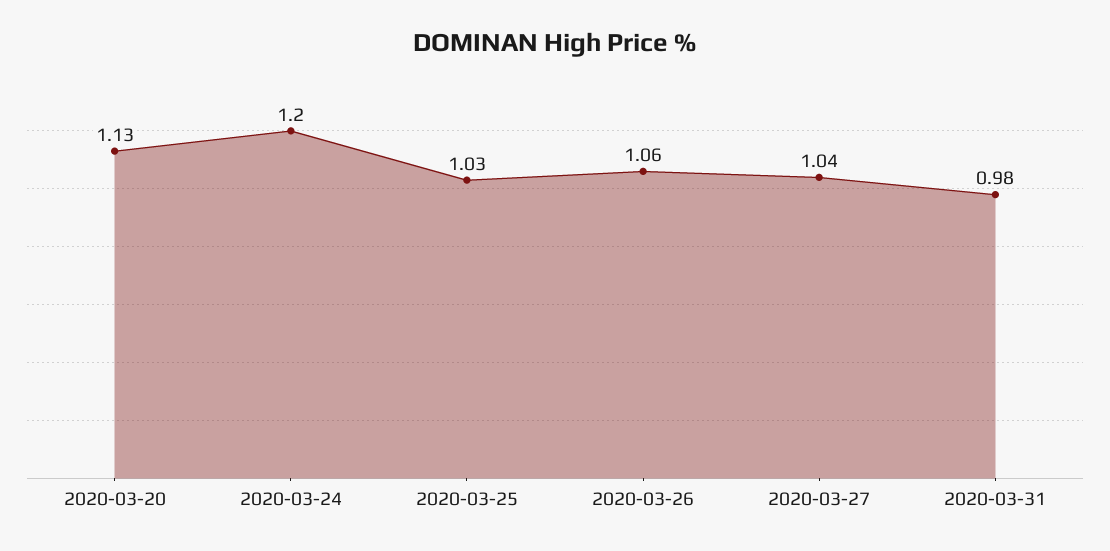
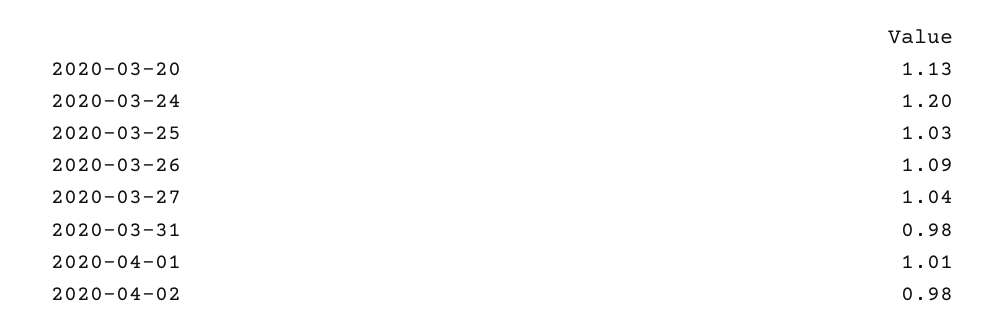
2020-03-26: 1.06 -> 1.09
2020-04-01: none -> 1.01
2020-04-02: none -> 0.98

